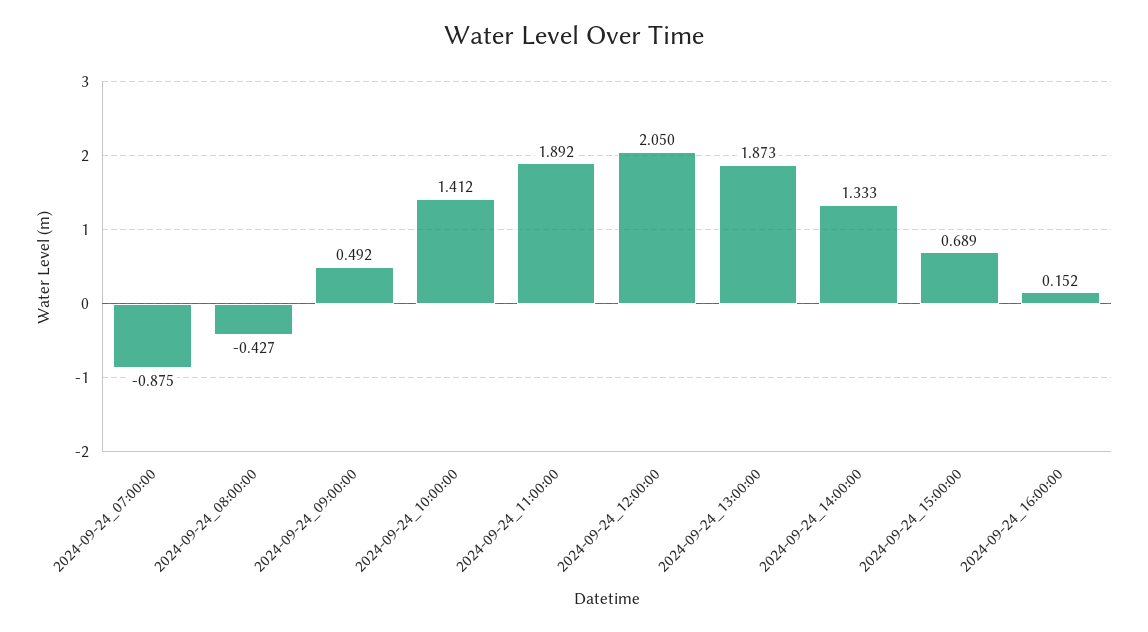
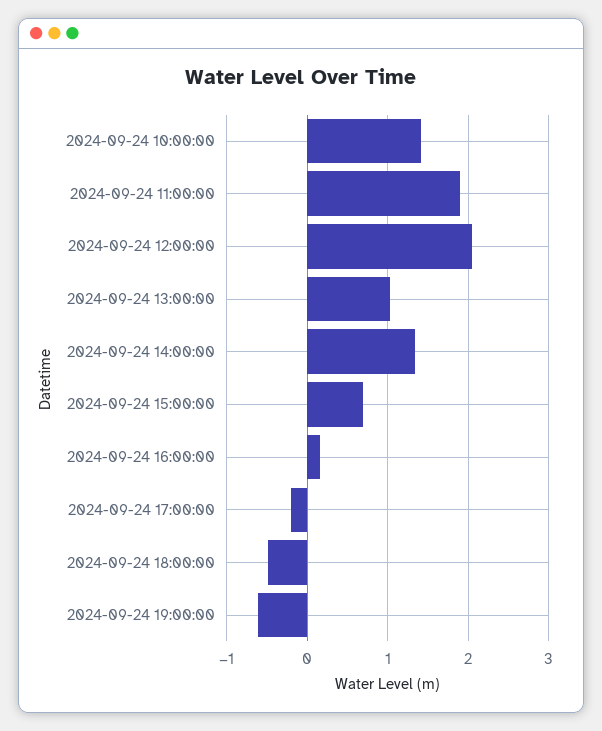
2024-09-24_07:00:00: -0.875 -> none
2024-09-24_08:00:00: -0.427 -> none
2024-09-24_09:00:00: 0.492 -> none
2024-09-24_13:00:00: 1.873 -> 1
2024-09-24 17:00:00: none -> -0.2
2024-09-24 18:00:00: none -> -0.5
2024-09-24 19:00:00: none -> -0.6

